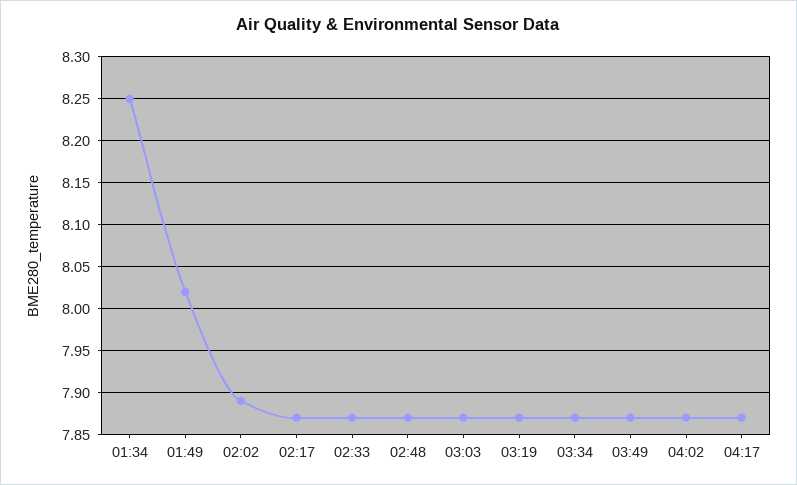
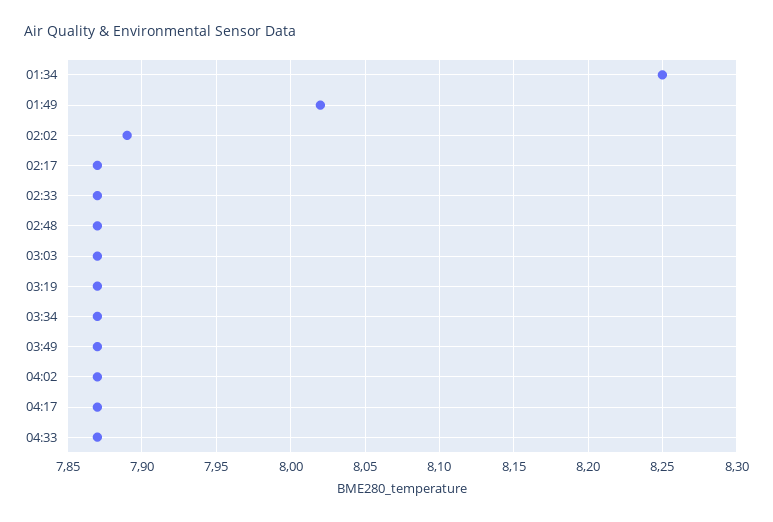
04:33: none -> 7.87

